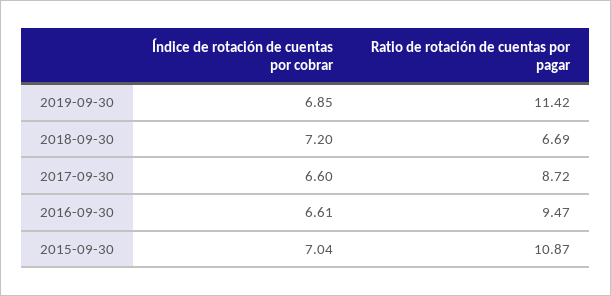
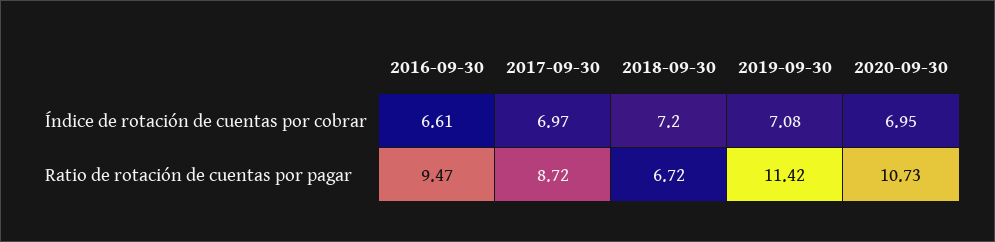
Índice de rotación de cuentas por cobrar, 2019-09-30: 6.85 -> 7.08
Ratio de rotación de cuentas por pagar, 2018-09-30: 6.69 -> 6.72
Índice de rotación de cuentas por cobrar, 2017-09-30: 6.6 -> 6.97
Índice de rotación de cuentas por cobrar, 2015-09-30: 7.04 -> none
Ratio de rotación de cuentas por pagar, 2015-09-30: 10.87 -> none
Índice de rotación de cuentas por cobrar, 2020-09-30: none -> 6.95
Ratio de rotación de cuentas por pagar, 2020-09-30: none -> 10.73

